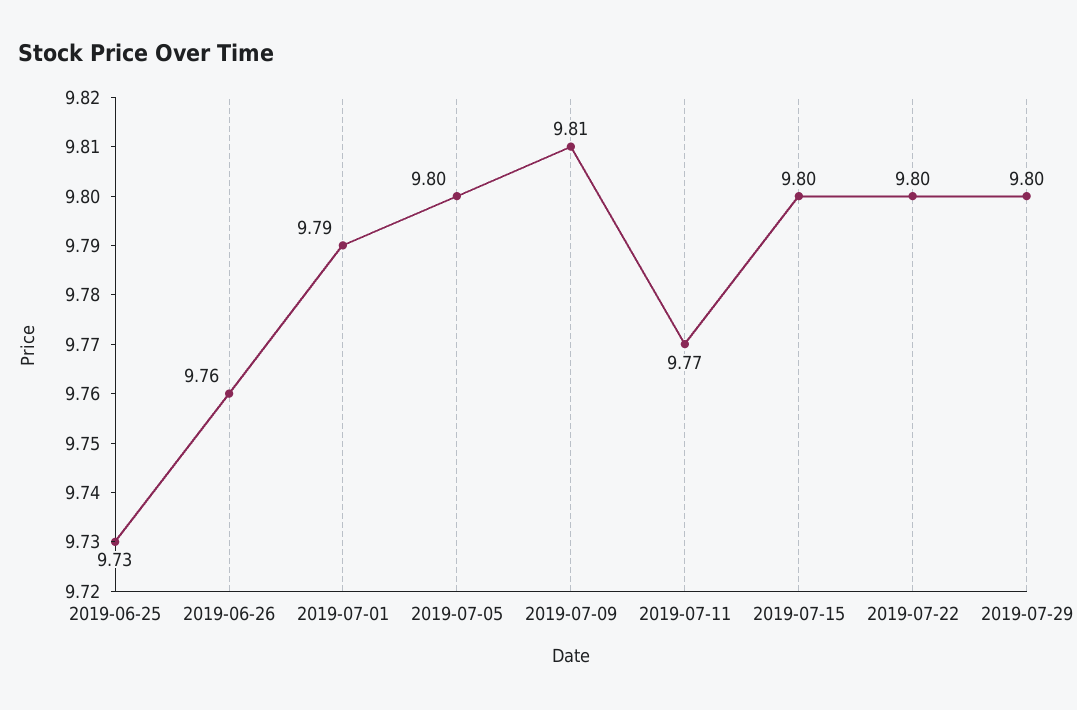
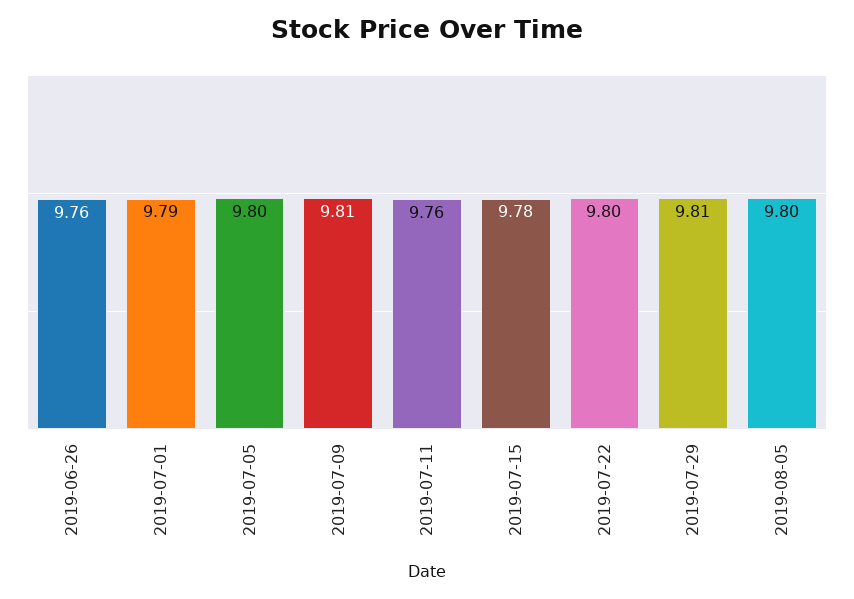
2019-06-25: 9.73 -> none
2019-07-11: 9.77 -> 9.76
2019-07-15: 9.8 -> 9.78
2019-07-29: 9.8 -> 9.81
2019-08-05: none -> 9.8

